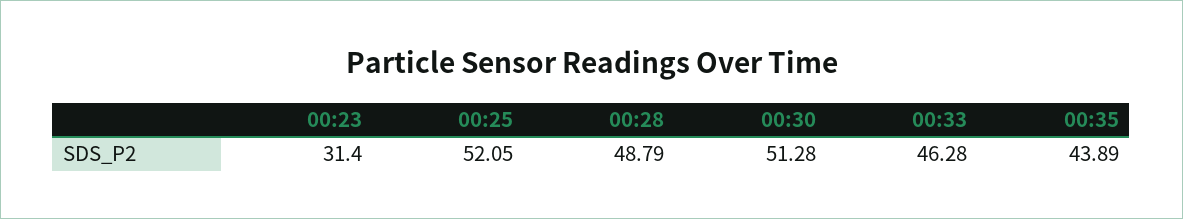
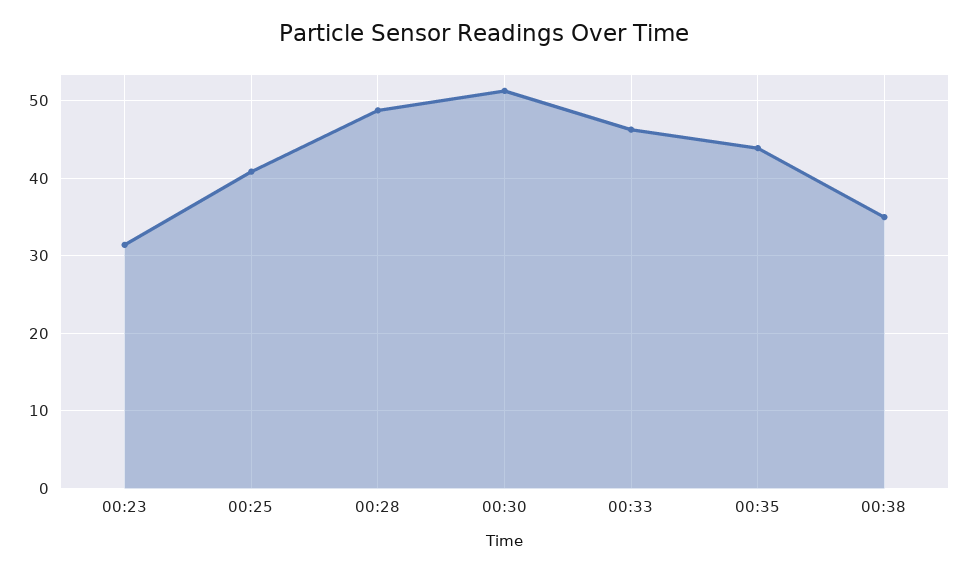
00:25: 52.05 -> 41
00:38: none -> 35

